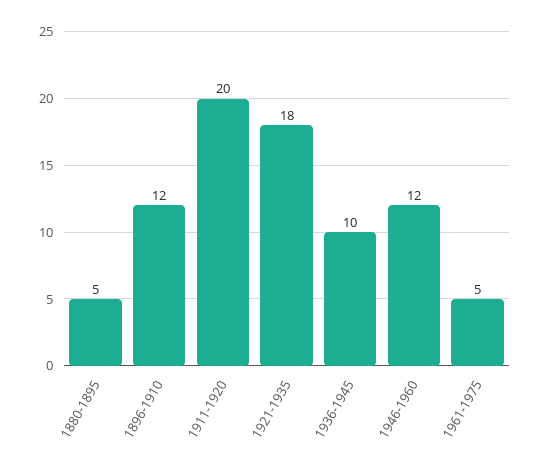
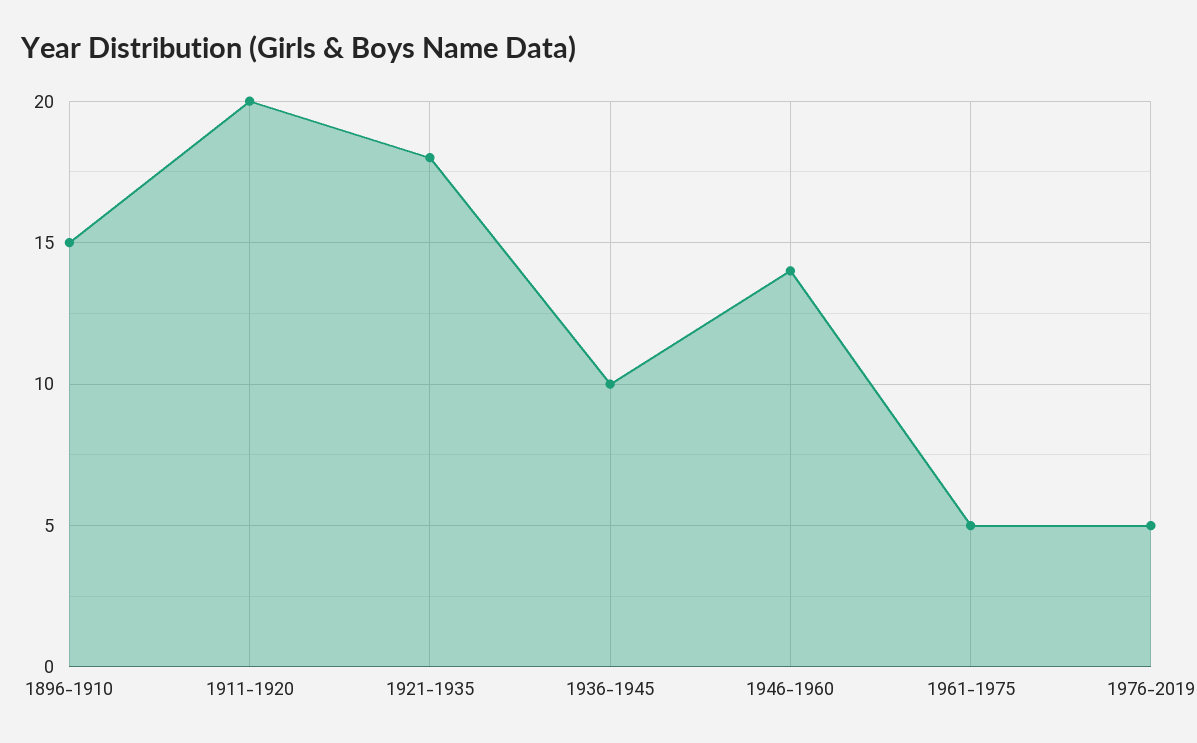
1880-1895: 5 -> none
1896-1910: 12 -> 15
1946-1960: 12 -> 14
1976-2019: none -> 5

